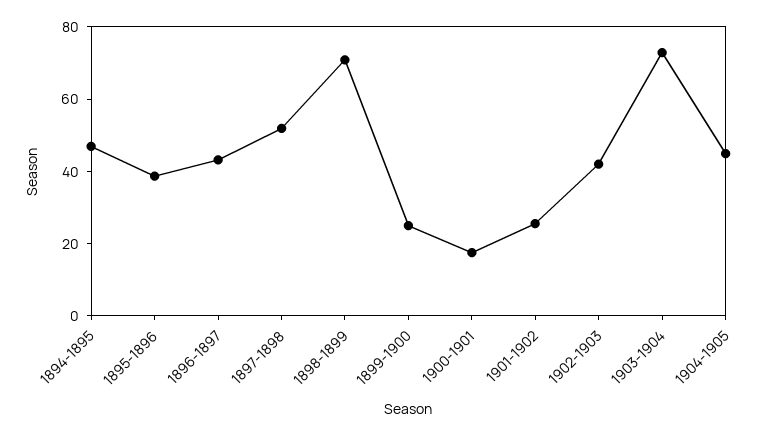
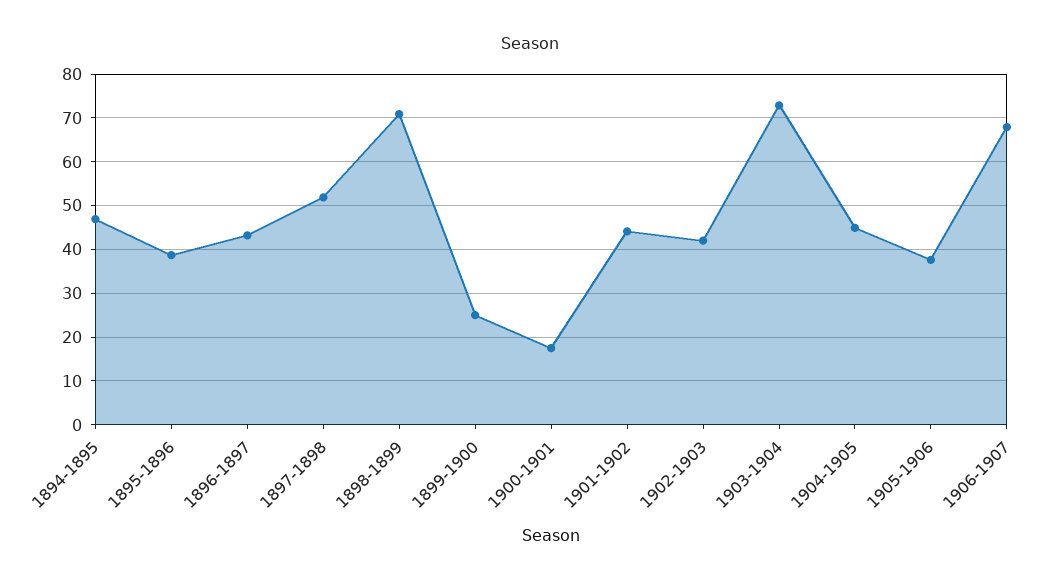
1901-1902: 25 -> 44
1905-1906: none -> 38
1906-1907: none -> 68

